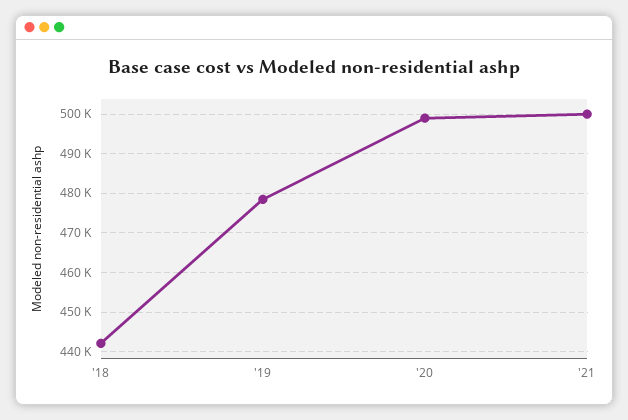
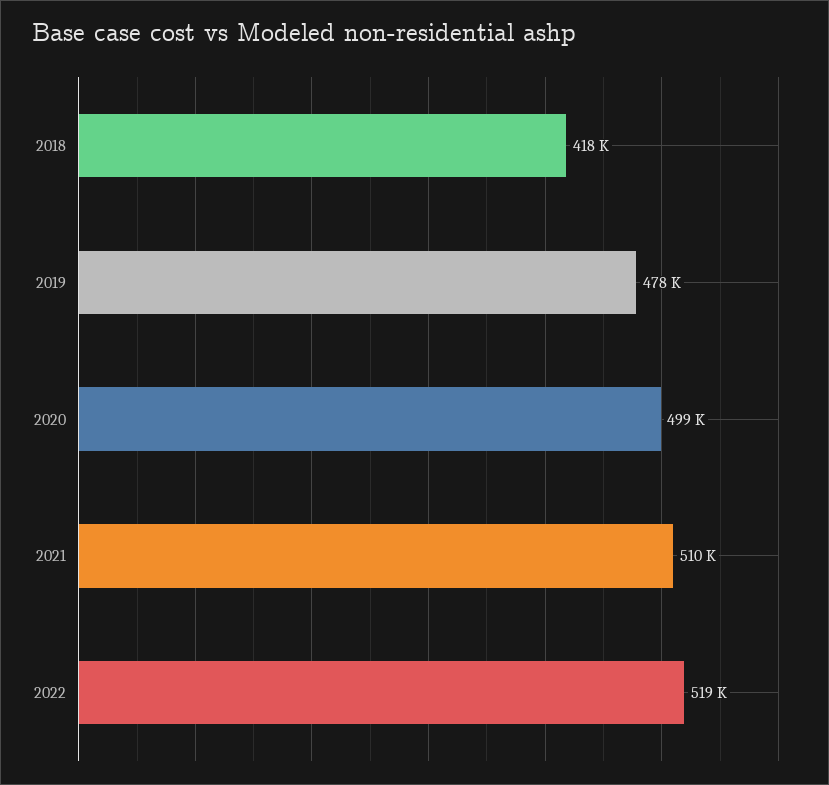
'18: 442000 -> 418000
'21: 500000 -> 510000
2022: none -> 519000

